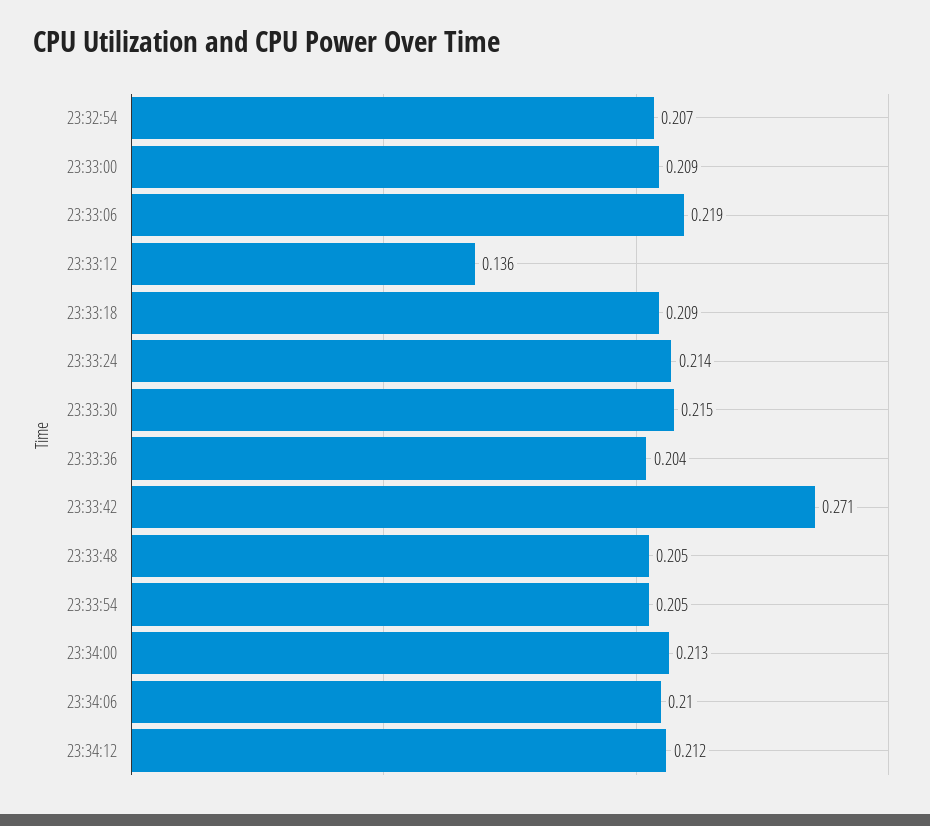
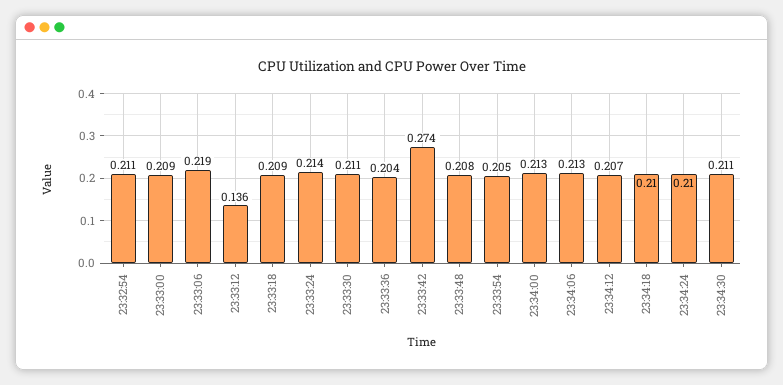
23:32:54: 0.207 -> 0.211
23:33:30: 0.215 -> 0.211
23:33:42: 0.271 -> 0.274
23:33:48: 0.205 -> 0.208
23:34:06: 0.21 -> 0.213
23:34:12: 0.212 -> 0.207
23:34:18: none -> 0.21
23:34:24: none -> 0.21
23:34:30: none -> 0.211

